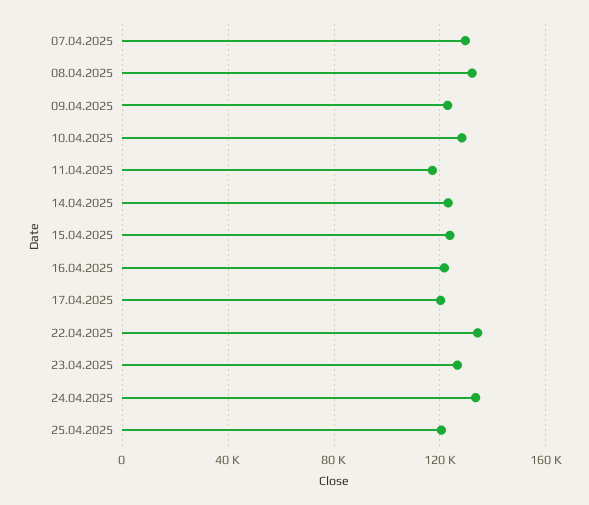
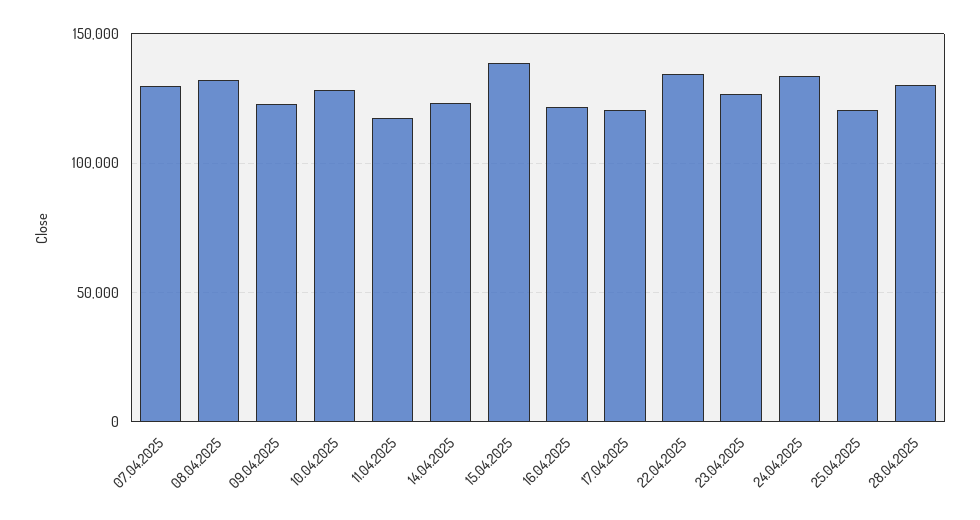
15.04.2025: 125000 -> 140000
28.04.2025: none -> 130000

